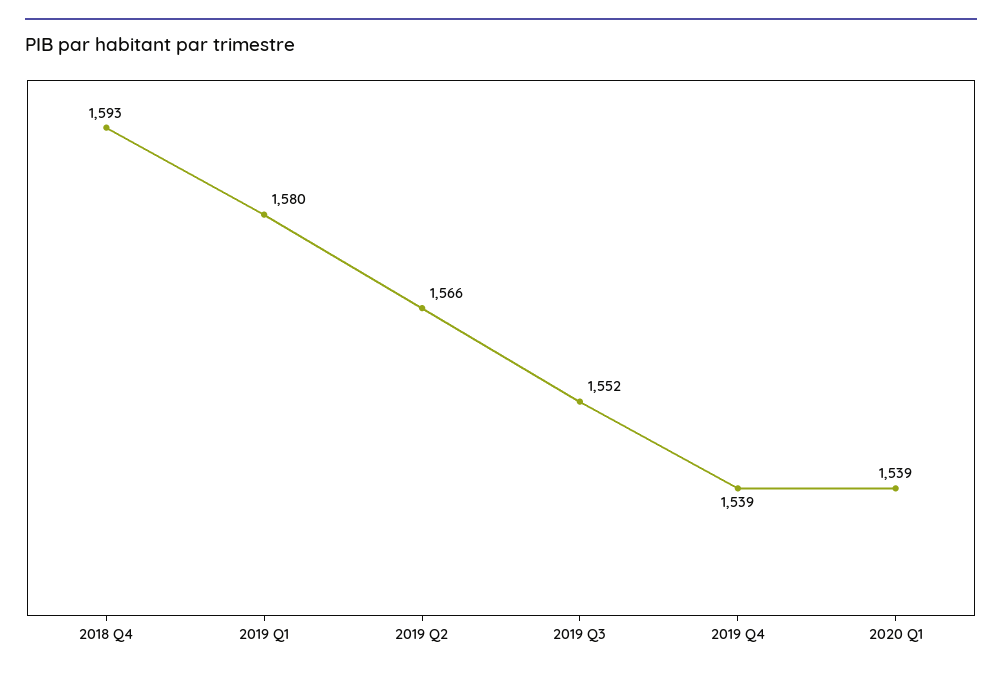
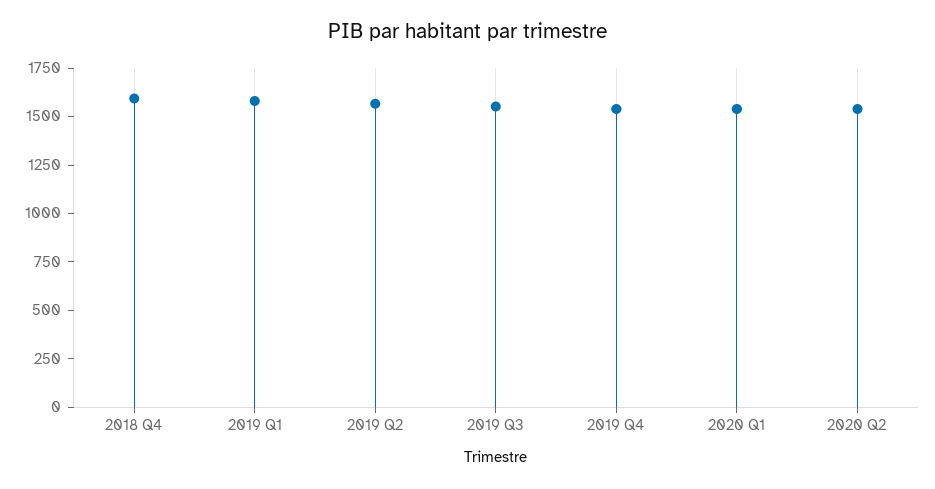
2020 Q2: none -> 1550

